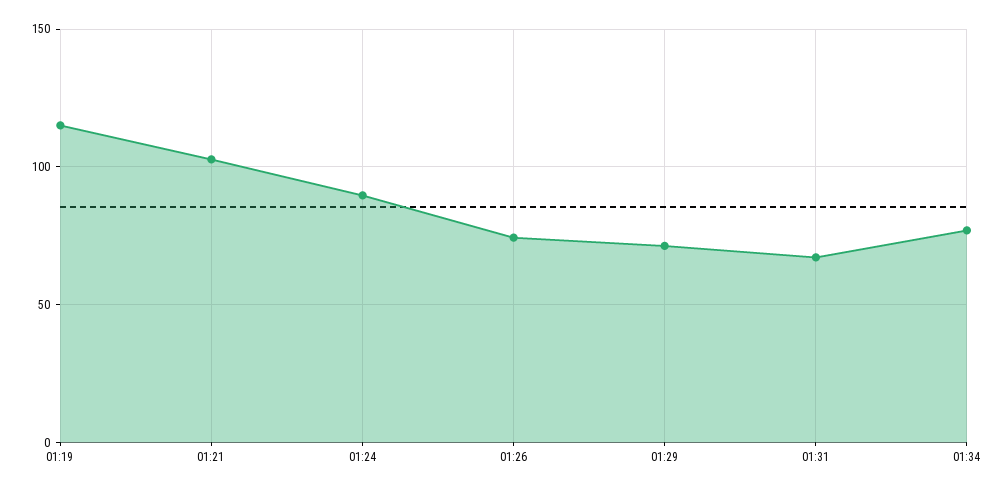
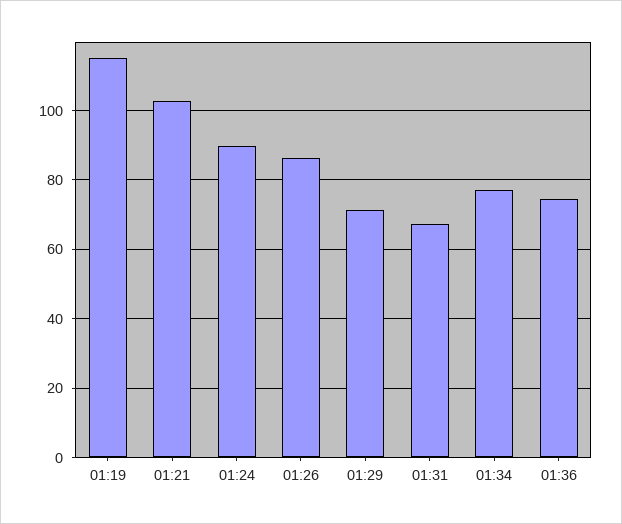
01:26: 75 -> 86
01:36: none -> 74

